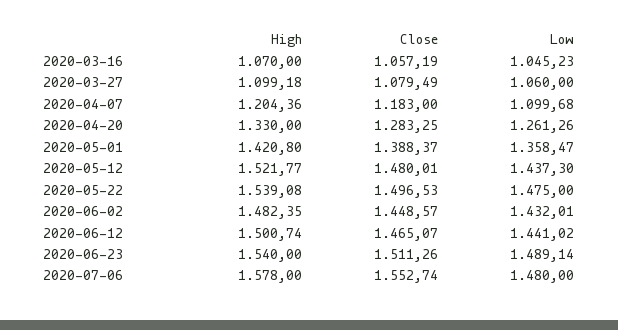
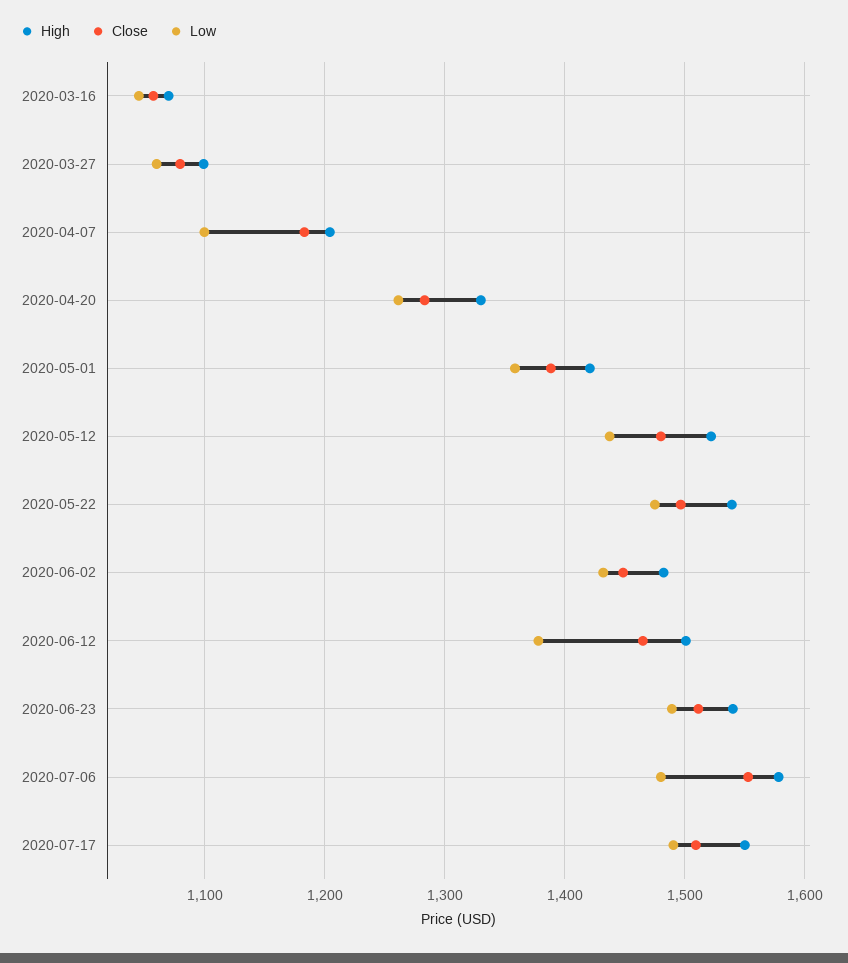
Low, 2020-06-12: 1441.02 -> 1380
High, 2020-07-17: none -> 1550
Close, 2020-07-17: none -> 1510
Low, 2020-07-17: none -> 1490

